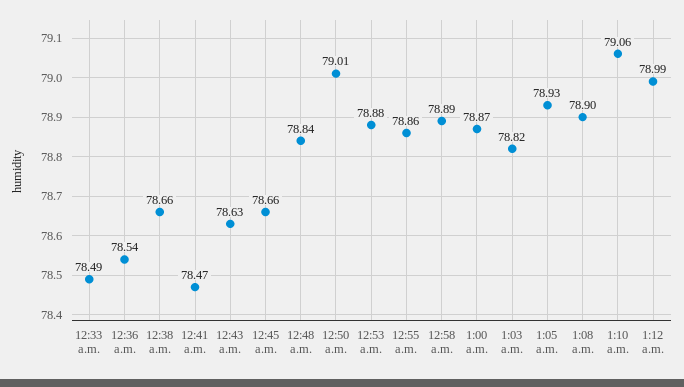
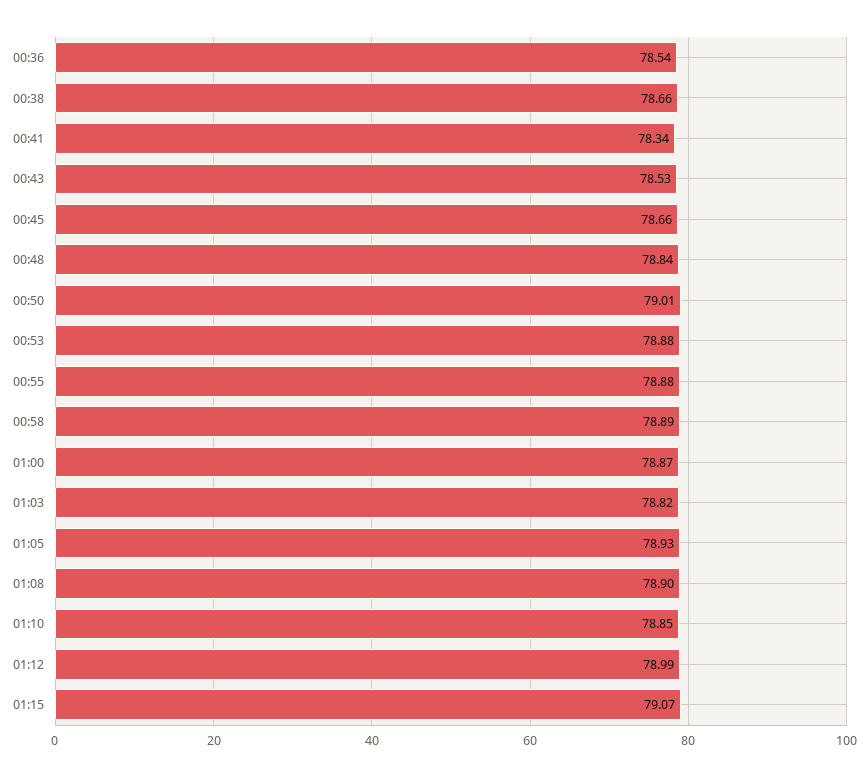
12:33 a.m.: 78.49 -> none
12:41 a.m.: 78.47 -> 78.34
12:43 a.m.: 78.63 -> 78.53
12:55 a.m.: 78.86 -> 78.88
1:10 a.m.: 79.06 -> 78.85
01:15: none -> 79.07

